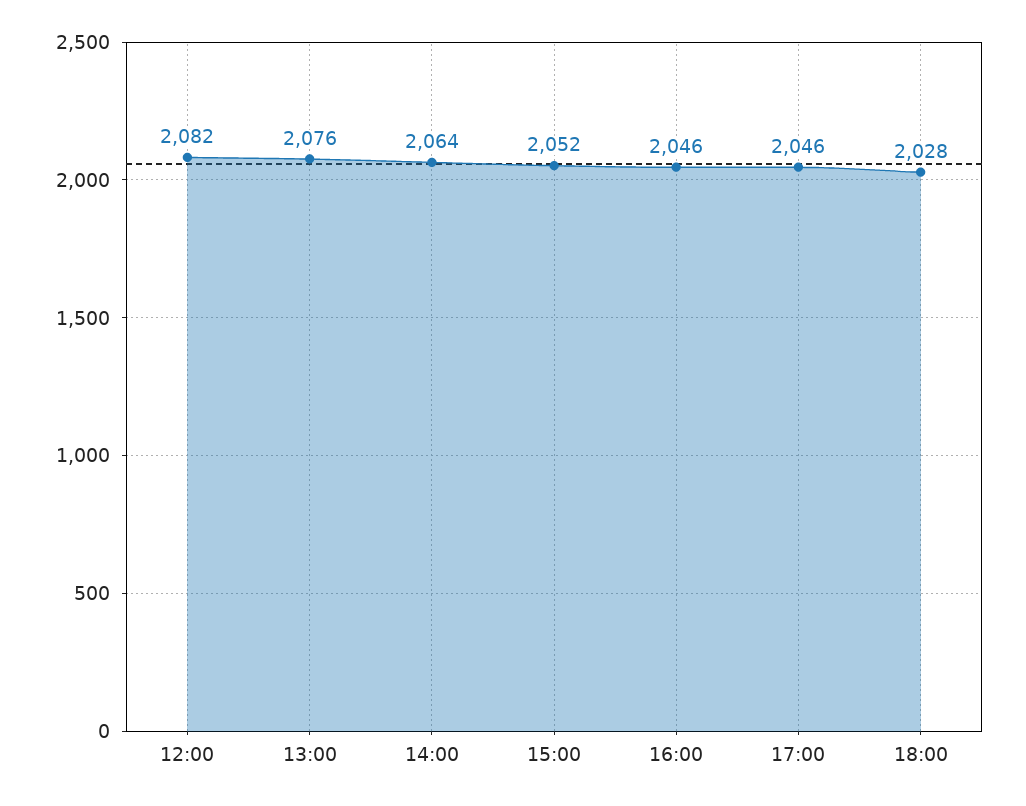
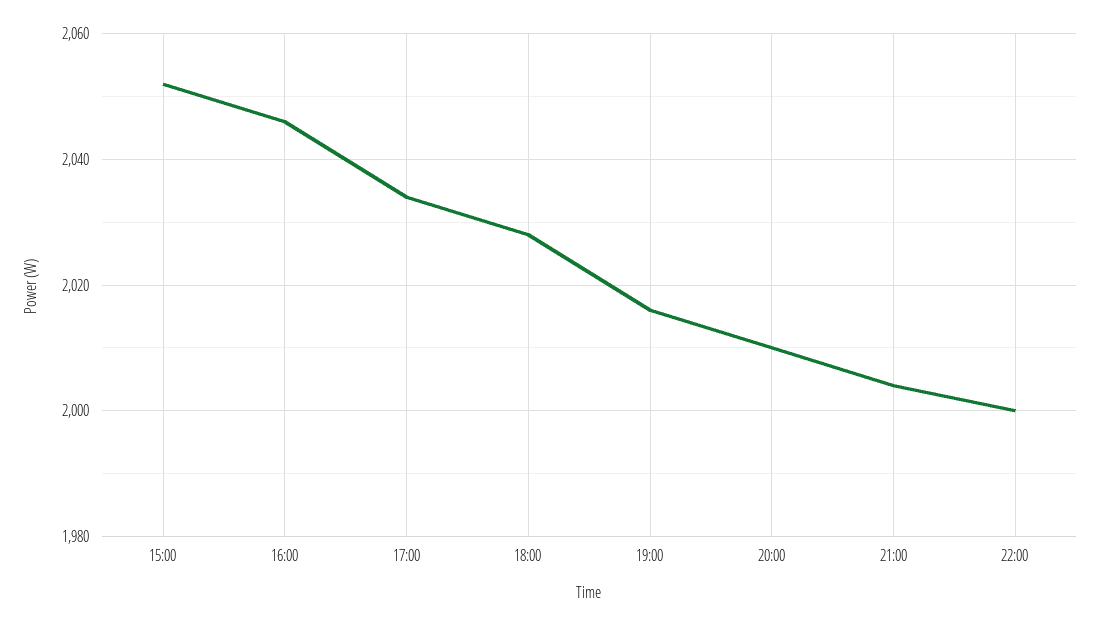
12:00: 2082 -> none
13:00: 2076 -> none
14:00: 2064 -> none
17:00: 2046 -> 2035
19:00: none -> 2015
20:00: none -> 2010
21:00: none -> 2005
22:00: none -> 2000

